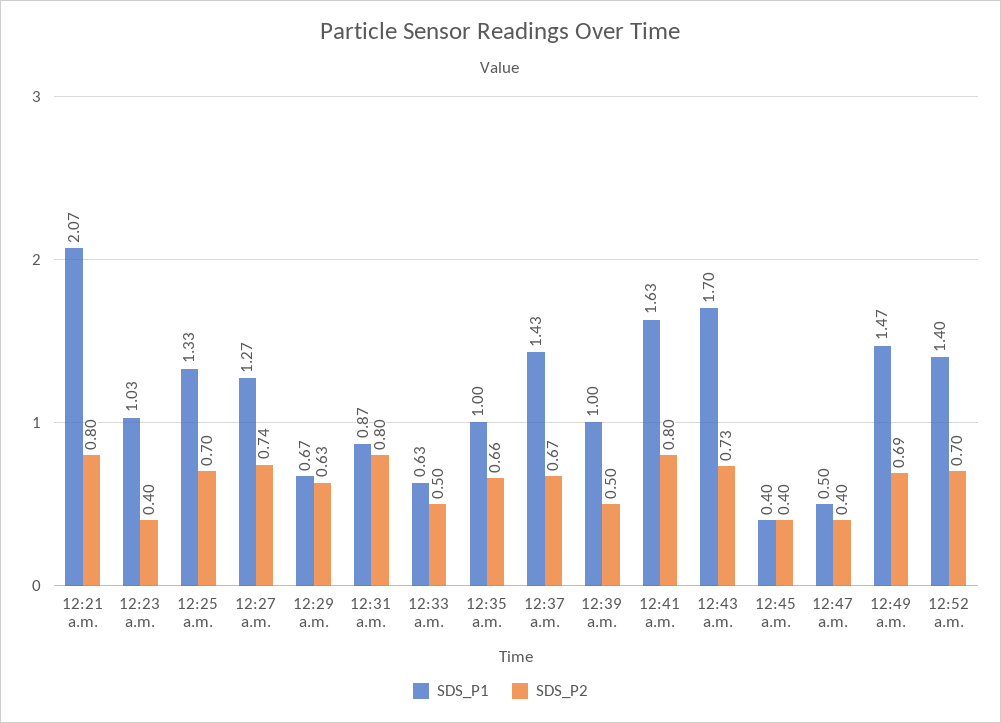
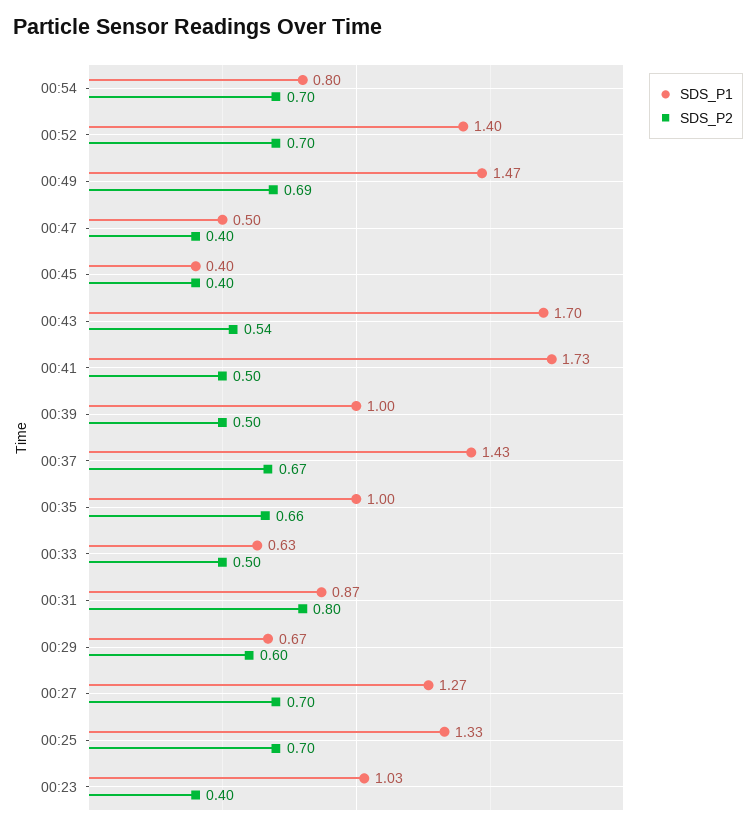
SDS_P1, 12:21 a.m.: 2.07 -> none
SDS_P2, 12:21 a.m.: 0.8 -> none
SDS_P2, 12:27 a.m.: 0.74 -> 0.7
SDS_P2, 12:29 a.m.: 0.63 -> 0.6
SDS_P1, 12:41 a.m.: 1.63 -> 1.73
SDS_P2, 12:41 a.m.: 0.8 -> 0.5
SDS_P2, 12:43 a.m.: 0.73 -> 0.54
SDS_P1, 00:54: none -> 0.8
SDS_P2, 00:54: none -> 0.7

